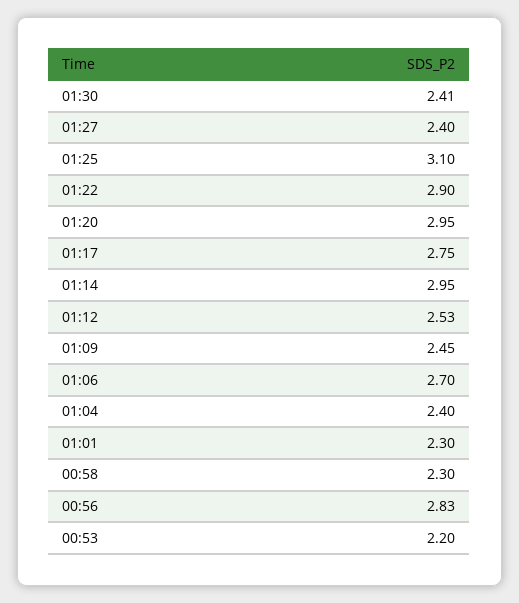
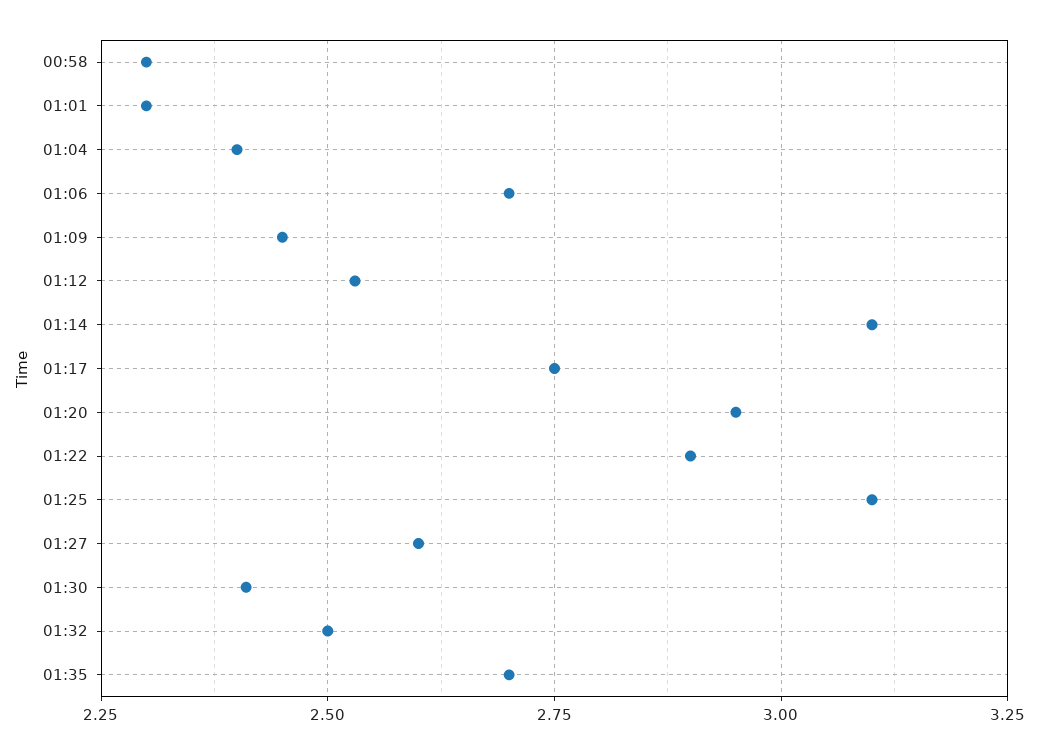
01:27: 2.4 -> 2.6
01:14: 2.95 -> 3.1
00:56: 2.83 -> none
00:53: 2.2 -> none
01:32: none -> 2.5
01:35: none -> 2.7

